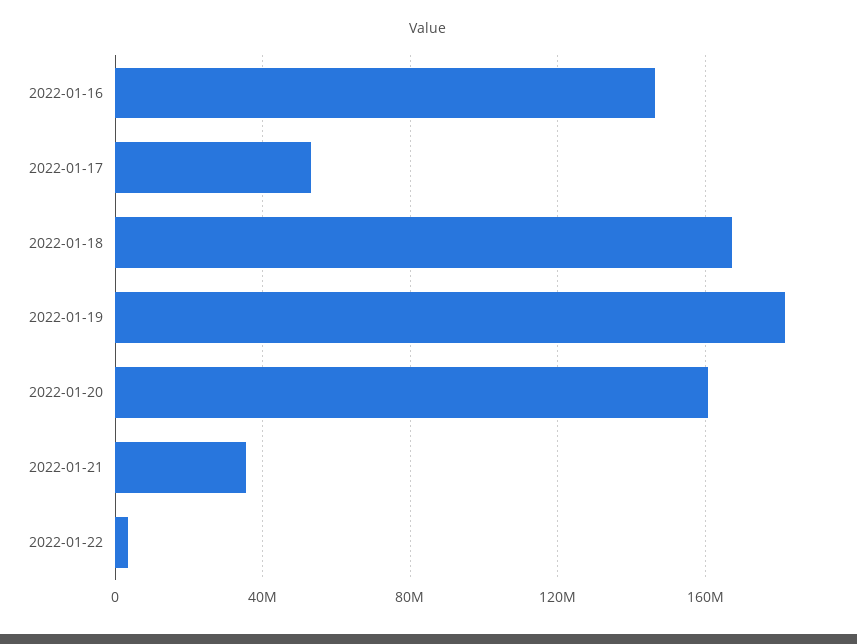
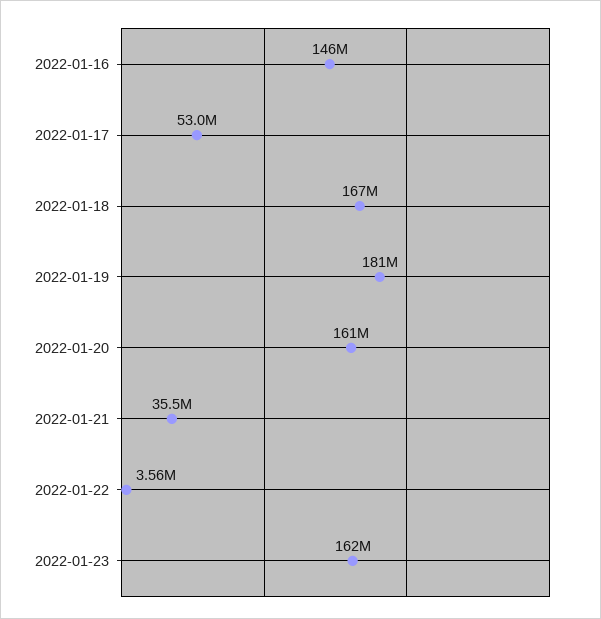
2022-01-23: none -> 162000000

